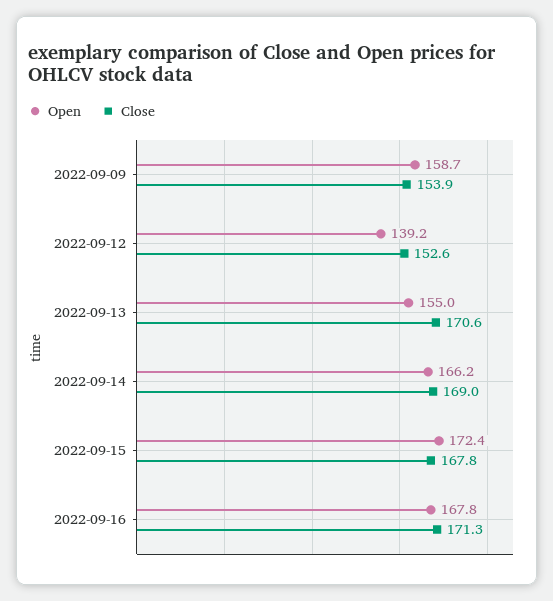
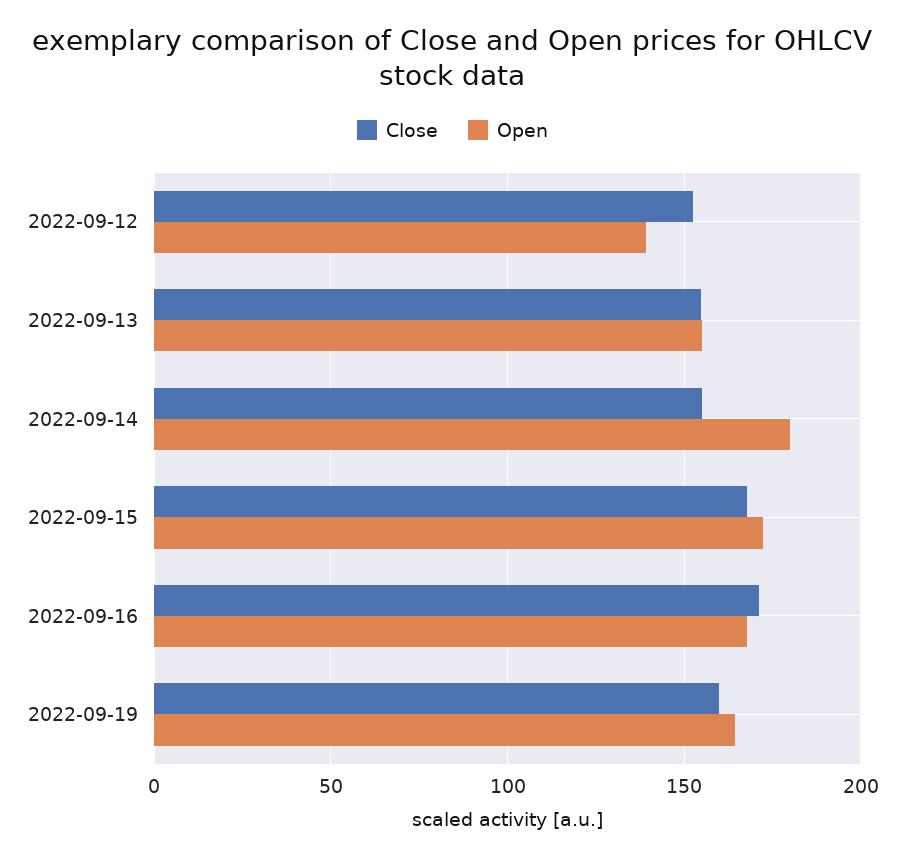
Open, 2022-09-09: 158.7 -> none
Close, 2022-09-09: 153.9 -> none
Close, 2022-09-13: 170.6 -> 155
Open, 2022-09-14: 166.2 -> 180
Close, 2022-09-14: 169 -> 155
Close, 2022-09-19: none -> 160
Open, 2022-09-19: none -> 165

